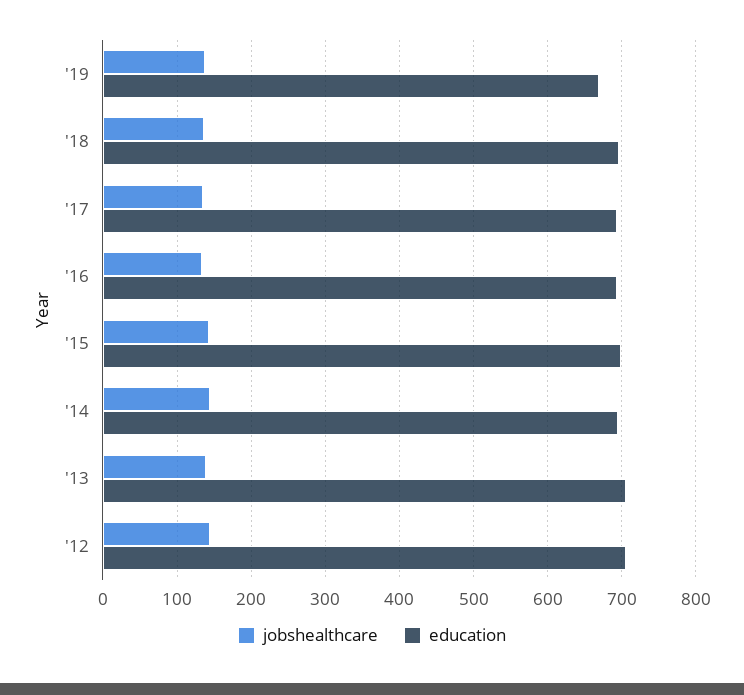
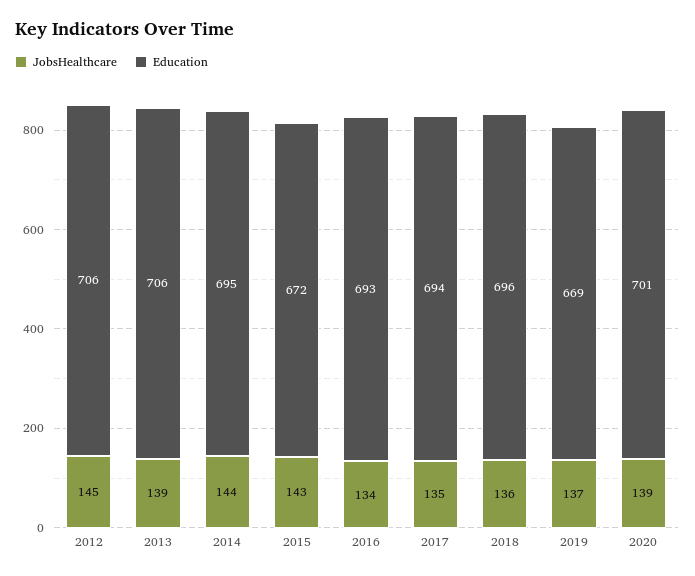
education, '15: 700 -> 672
jobshealthcare, 2020: none -> 139
education, 2020: none -> 701

